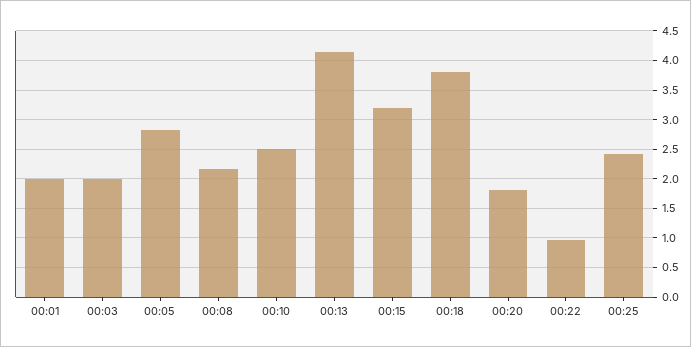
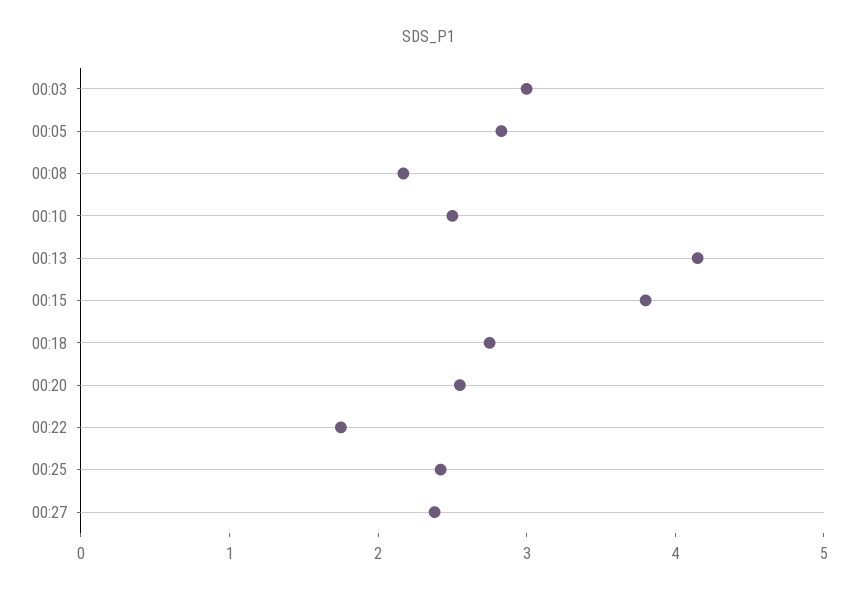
00:01: 2 -> none
00:03: 2 -> 3
00:15: 3.25 -> 3.8
00:18: 3.75 -> 2.8
00:20: 1.75 -> 2.6
00:22: 1 -> 1.8
00:27: none -> 2.4

